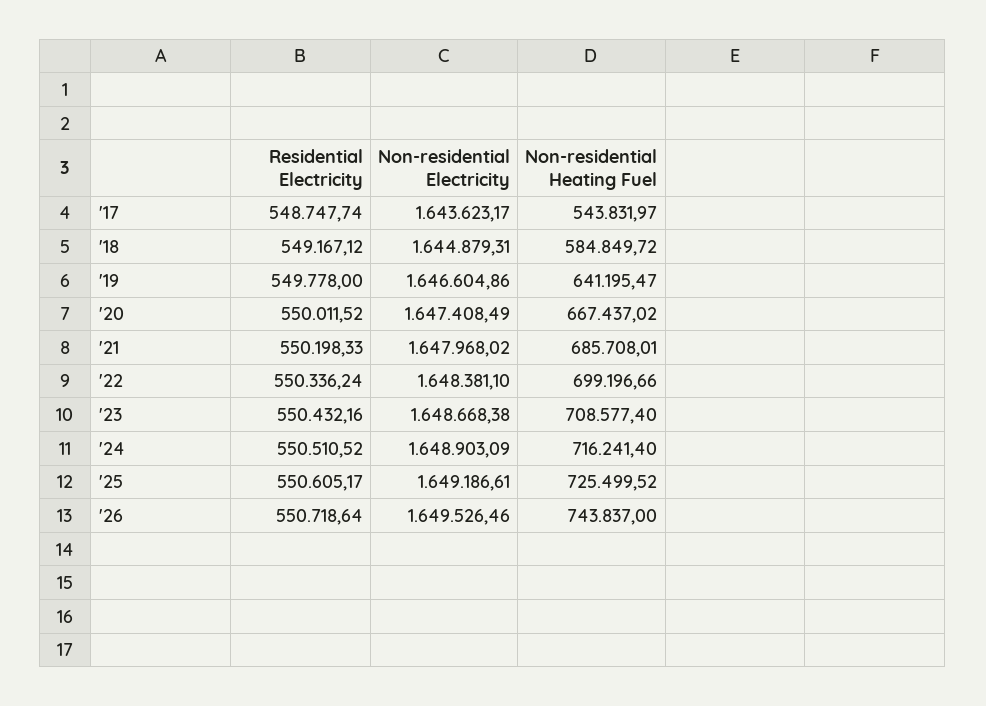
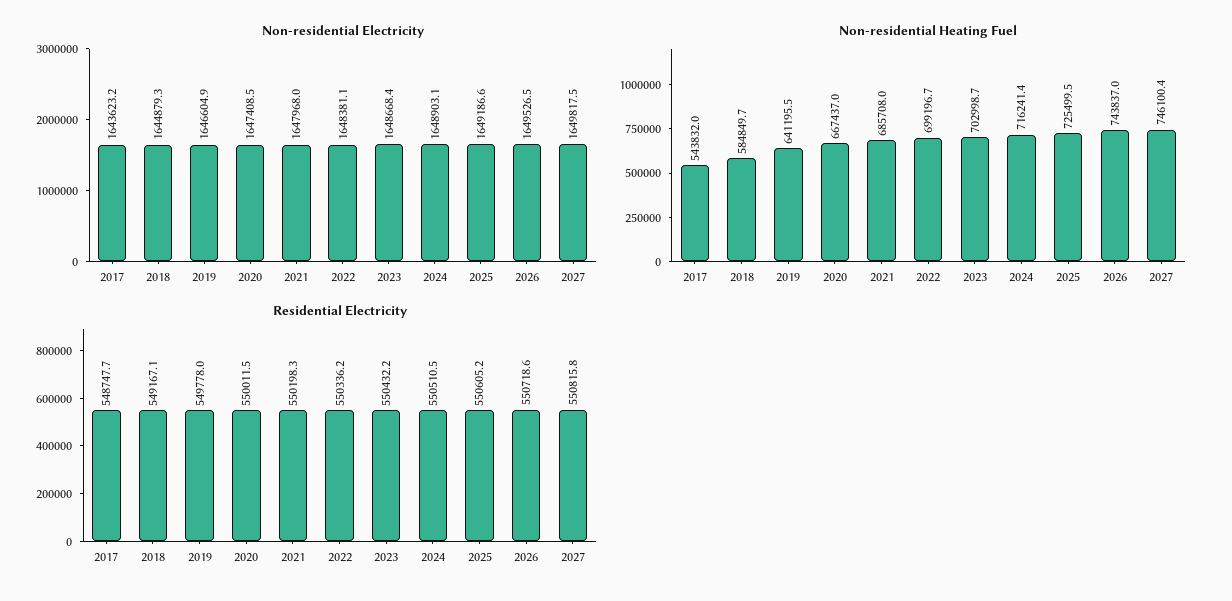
Non-residential Heating Fuel, '23: 708577.4 -> 702998.7
Non-residential Electricity, 2027: none -> 1649817.5
Non-residential Heating Fuel, 2027: none -> 746100.4
Residential Electricity, 2027: none -> 550815.8

